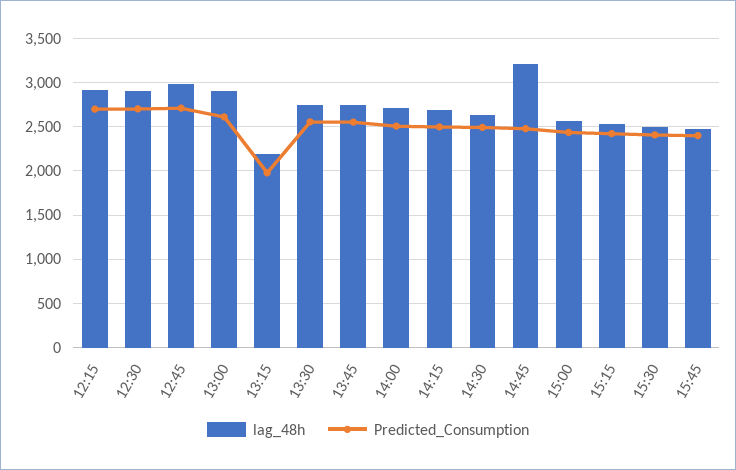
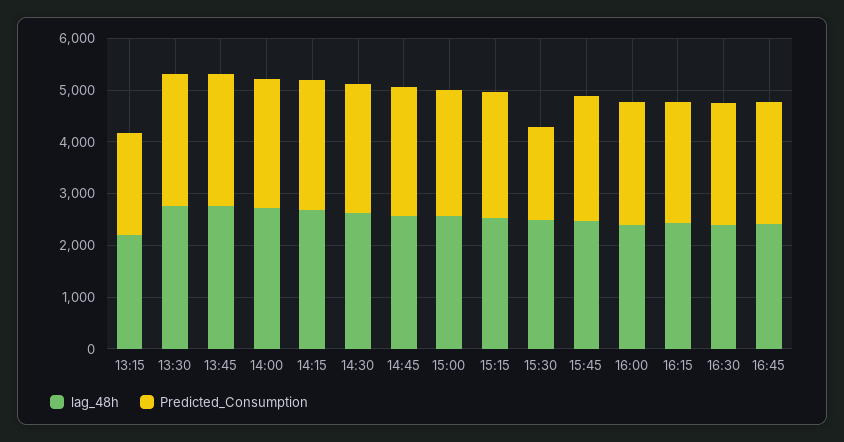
lag_48h, 12:15: 2900 -> none
Predicted_Consumption, 12:15: 2700 -> none
lag_48h, 12:30: 2900 -> none
Predicted_Consumption, 12:30: 2700 -> none
lag_48h, 12:45: 3000 -> none
Predicted_Consumption, 12:45: 2700 -> none
lag_48h, 13:00: 2900 -> none
Predicted_Consumption, 13:00: 2600 -> none
lag_48h, 14:45: 3200 -> 2600
Predicted_Consumption, 15:30: 2400 -> 1800
lag_48h, 16:00: none -> 2400
Predicted_Consumption, 16:00: none -> 2400
lag_48h, 16:15: none -> 2400
Predicted_Consumption, 16:15: none -> 2400
lag_48h, 16:30: none -> 2400
Predicted_Consumption, 16:30: none -> 2400
lag_48h, 16:45: none -> 2400
Predicted_Consumption, 16:45: none -> 2400

